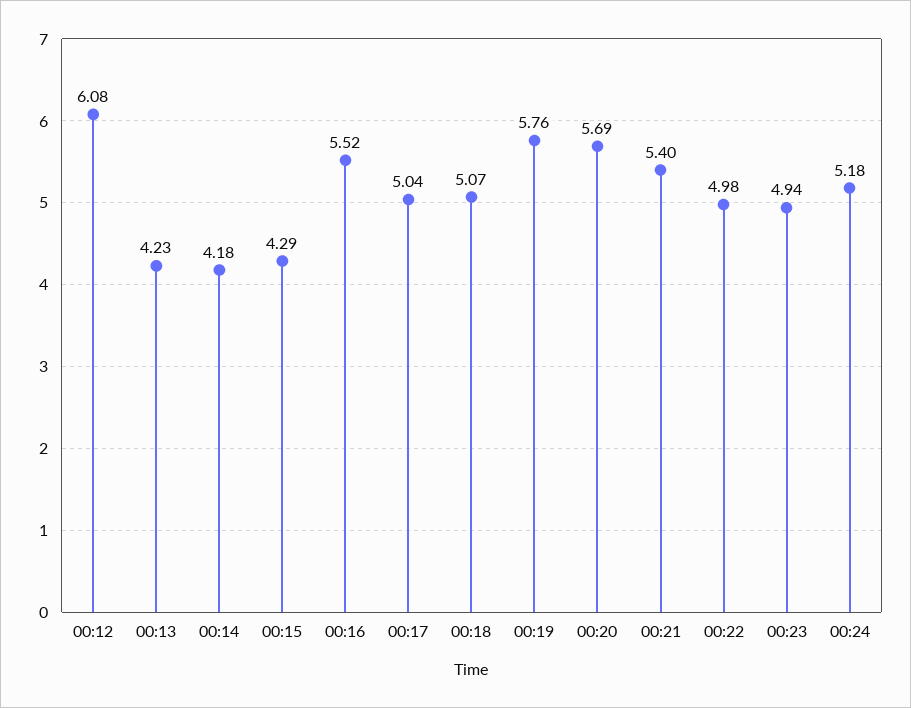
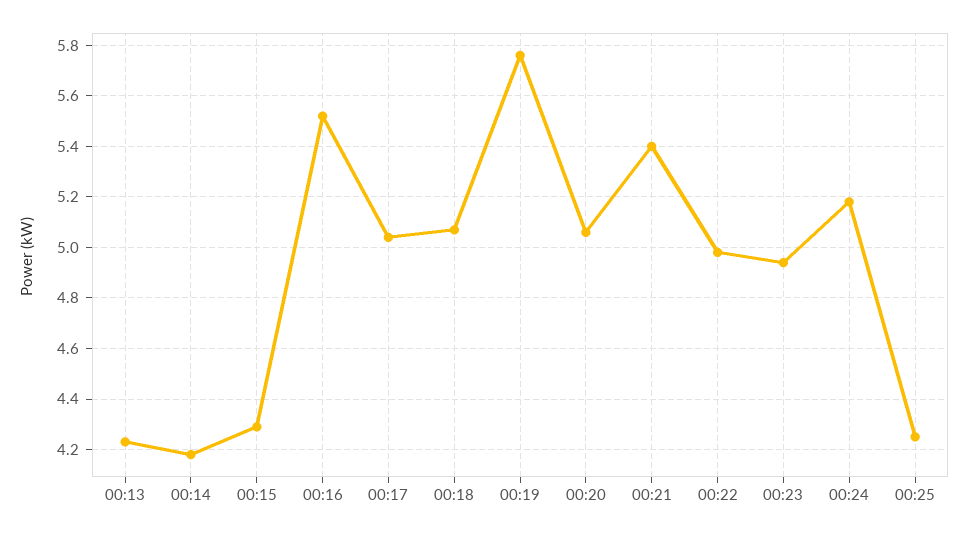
00:12: 6.08 -> none
00:20: 5.69 -> 5.05
00:25: none -> 4.25

